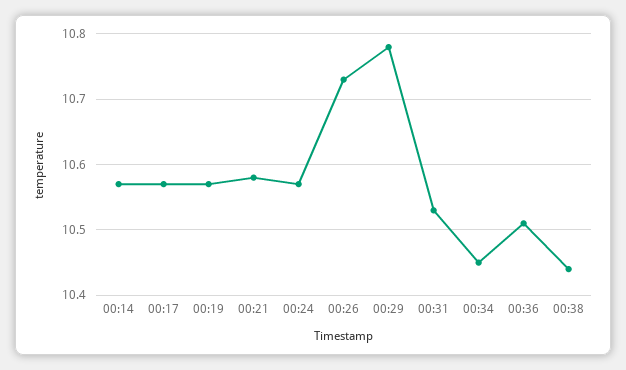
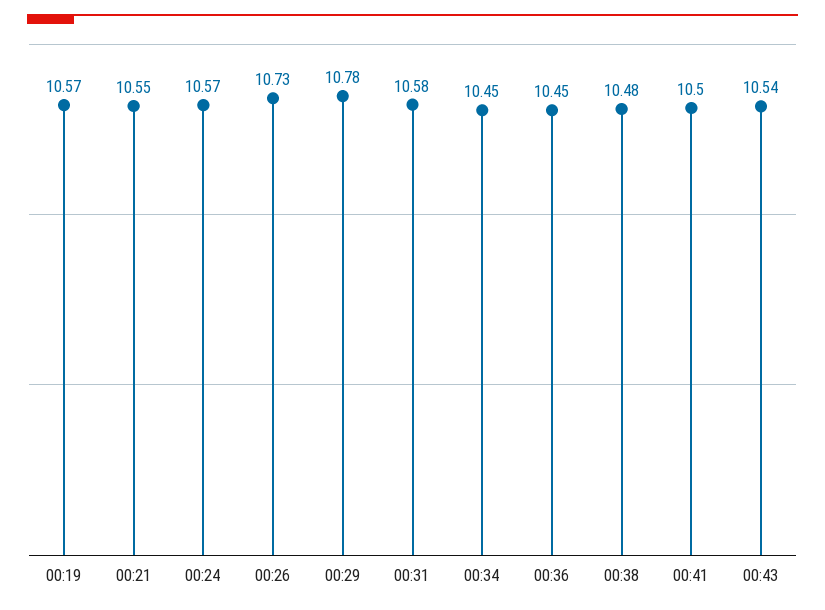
00:14: 10.57 -> none
00:17: 10.57 -> none
00:21: 10.58 -> 10.55
00:31: 10.53 -> 10.58
00:36: 10.51 -> 10.45
00:38: 10.44 -> 10.48
00:41: none -> 10.5
00:43: none -> 10.54

